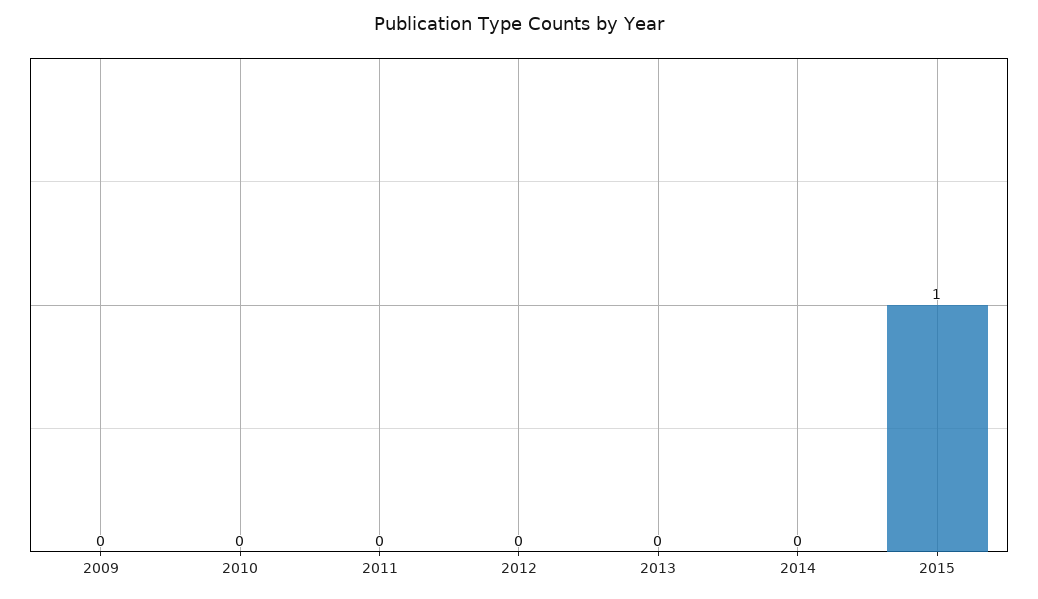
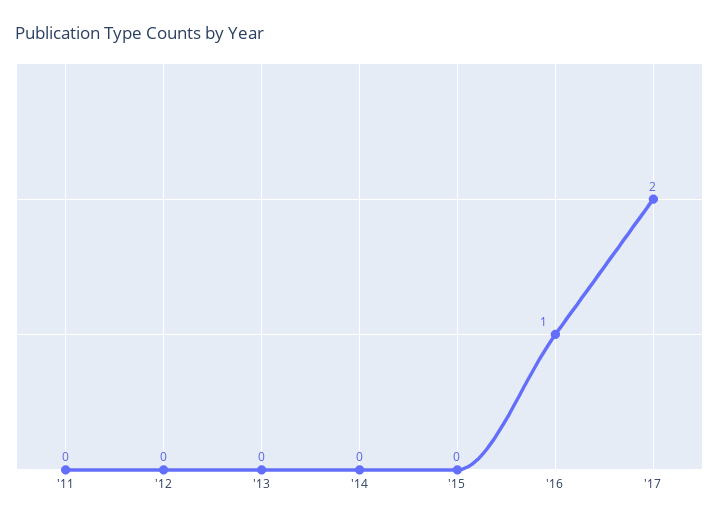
2009: 0 -> none
2010: 0 -> none
2015: 1 -> 0
'16: none -> 1
'17: none -> 2

